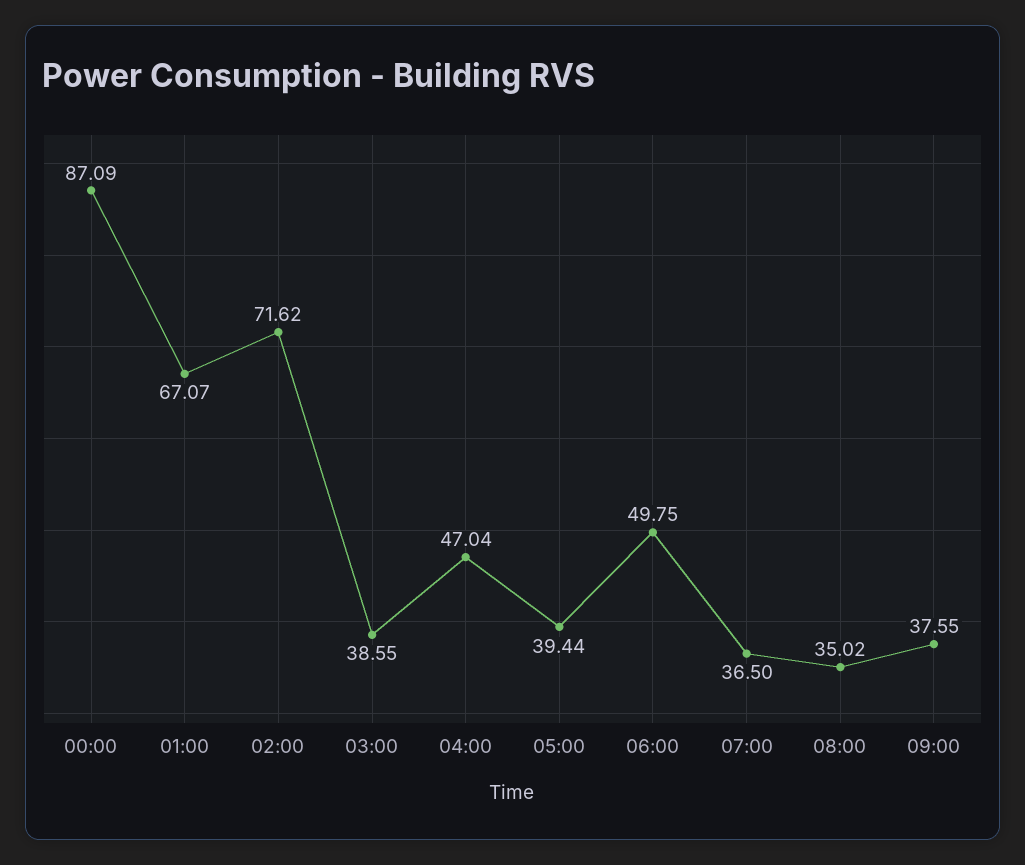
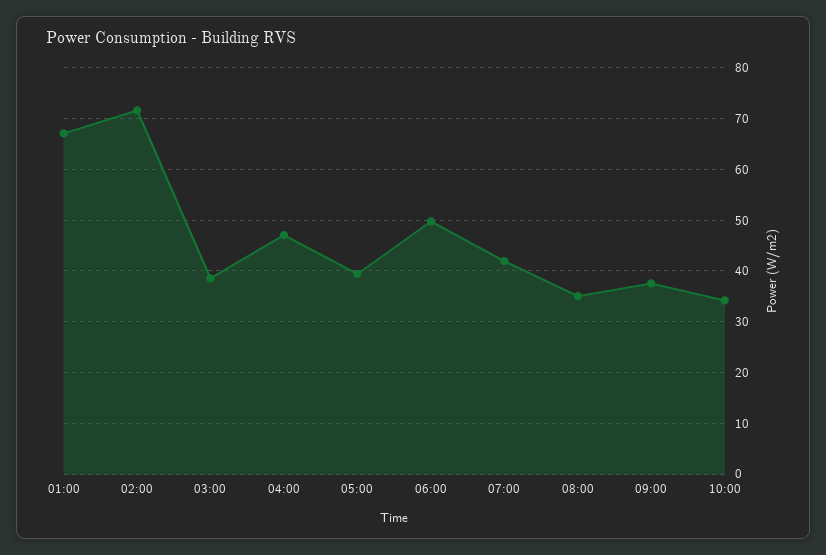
00:00: 87.09 -> none
07:00: 36.5 -> 42
10:00: none -> 34

